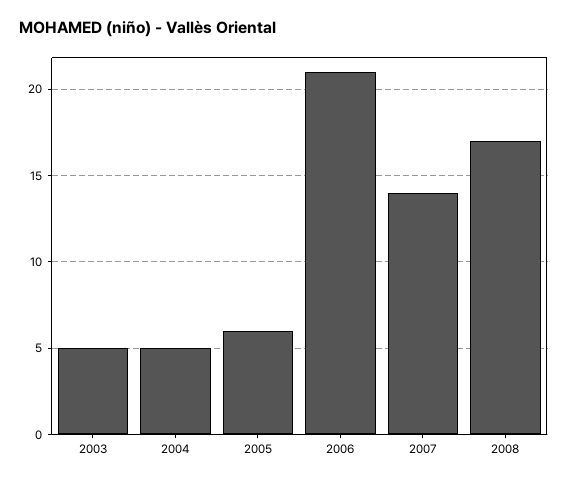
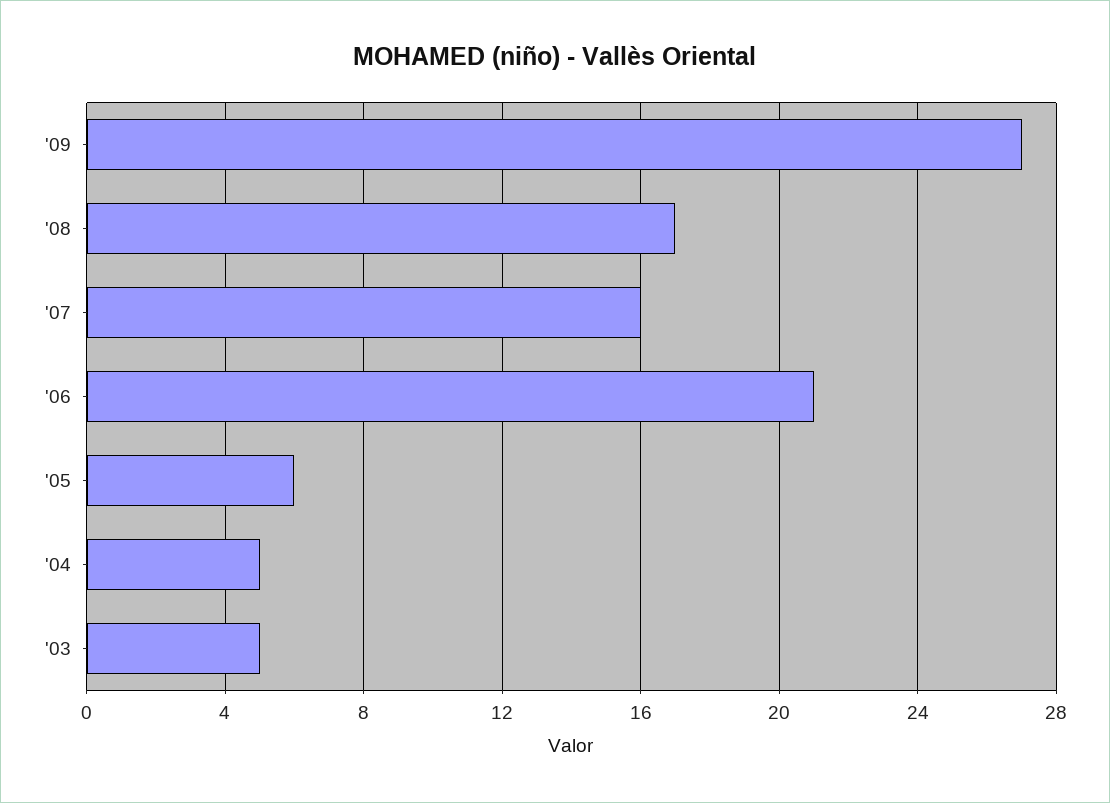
2007: 14 -> 16
'09: none -> 27

